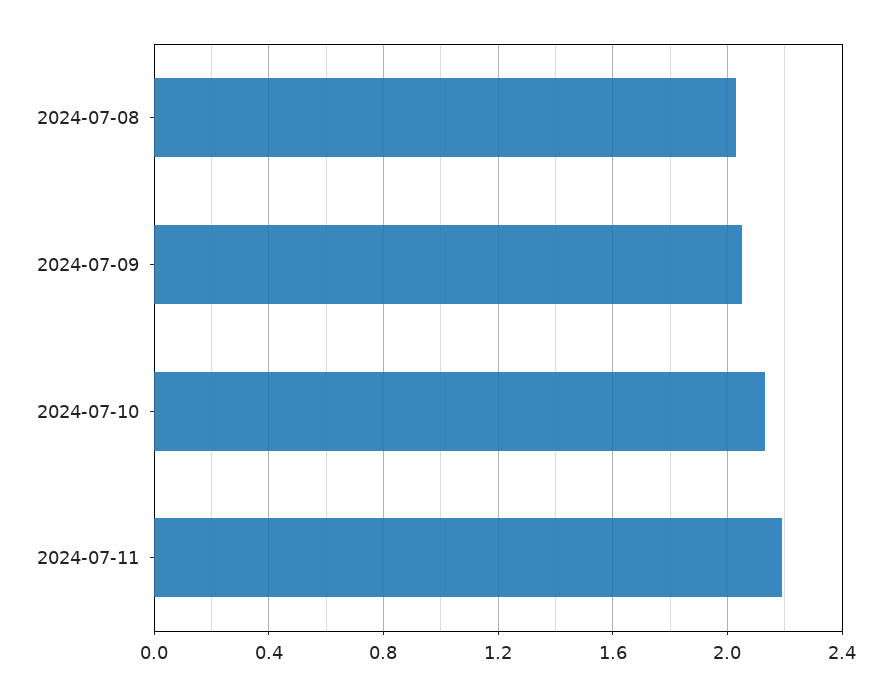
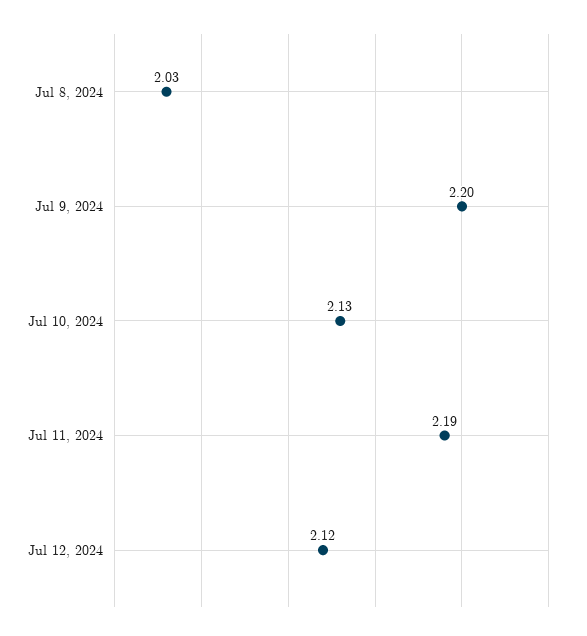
2024-07-09: 2.05 -> 2.2
Jul 12, 2024: none -> 2.12

